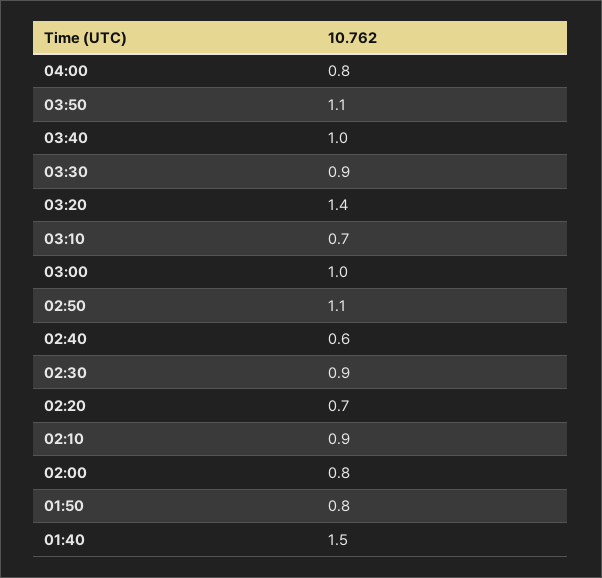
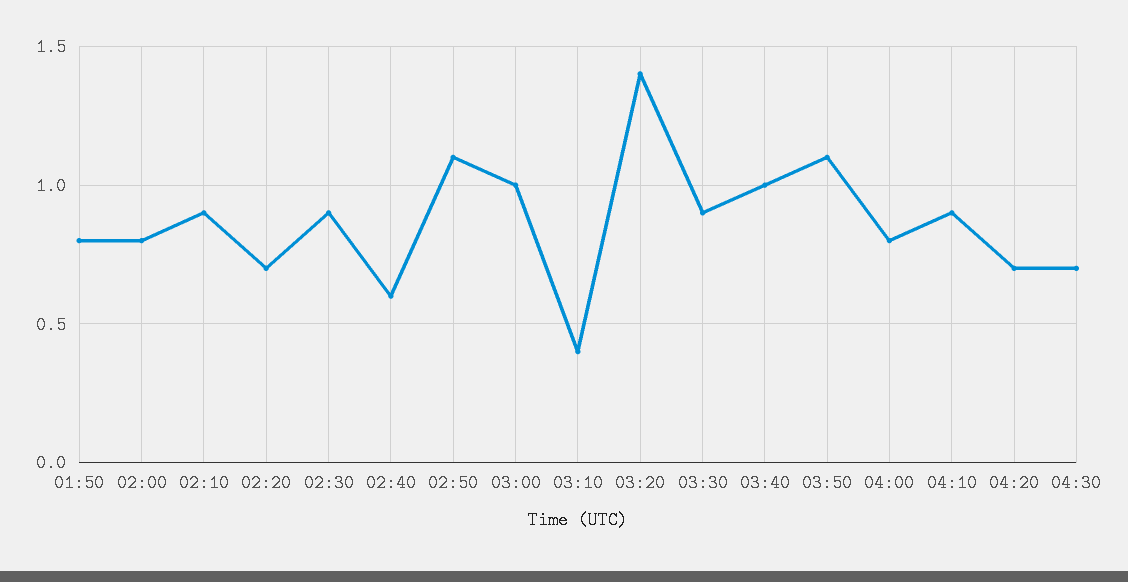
03:10: 0.7 -> 0.4
01:40: 1.5 -> none
04:10: none -> 0.9
04:20: none -> 0.7
04:30: none -> 0.7

